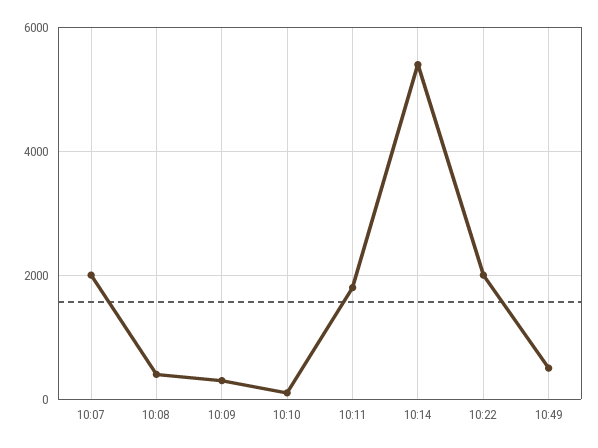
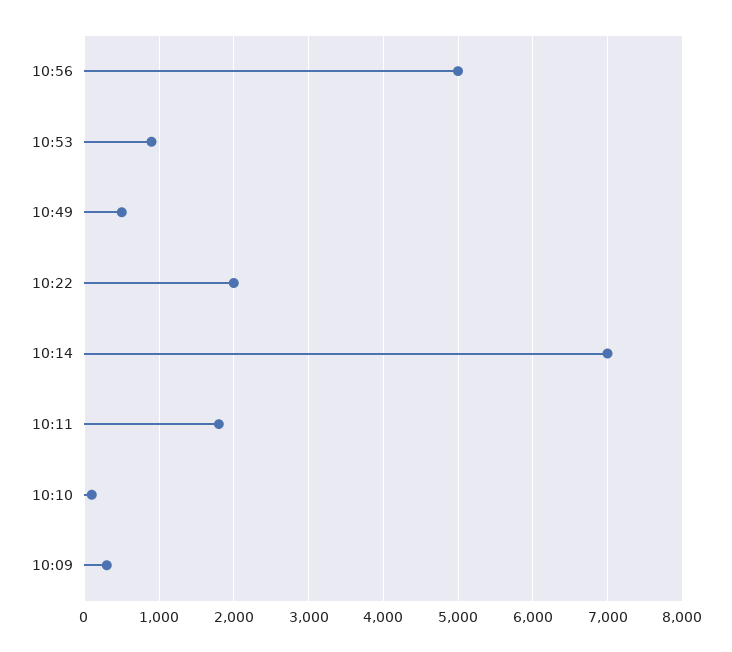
10:07: 2000 -> none
10:08: 400 -> none
10:14: 5400 -> 7000
10:56: none -> 5000
10:53: none -> 900

